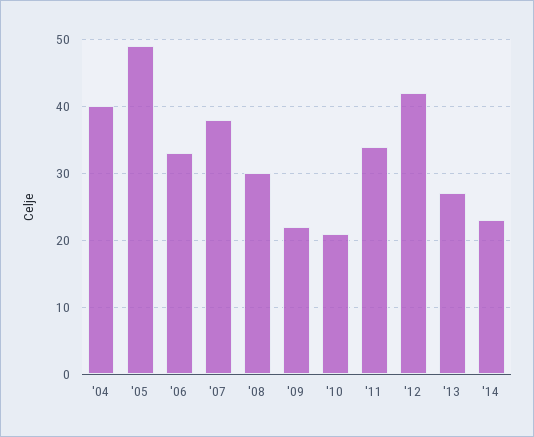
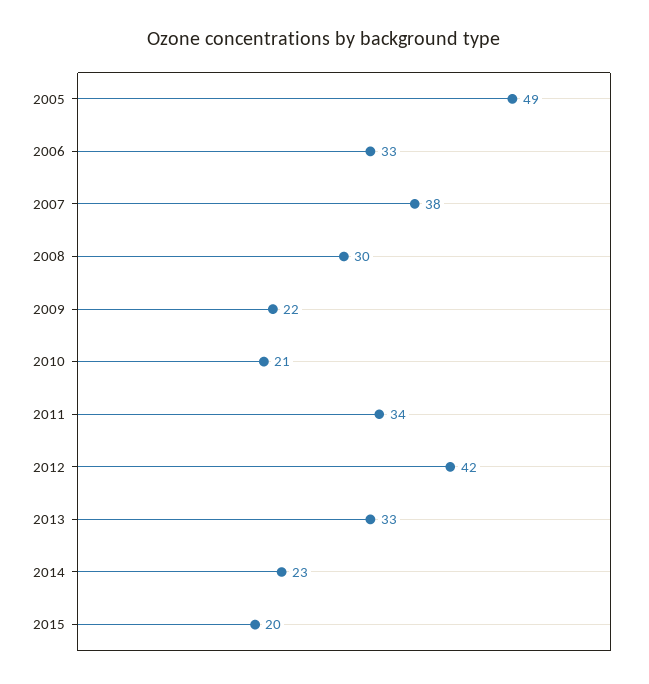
'04: 40 -> none
'13: 27 -> 33
2015: none -> 20

